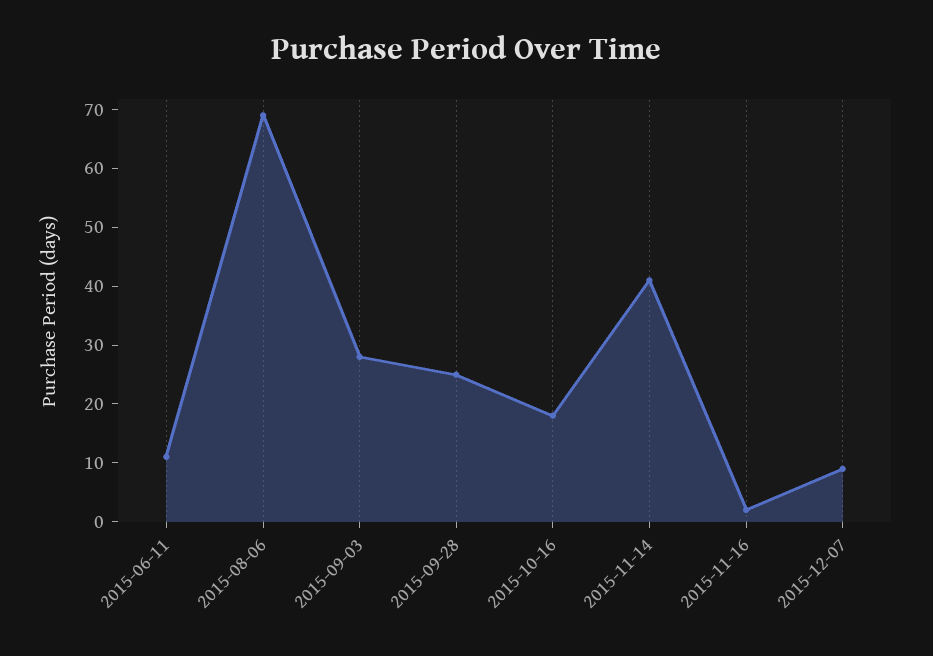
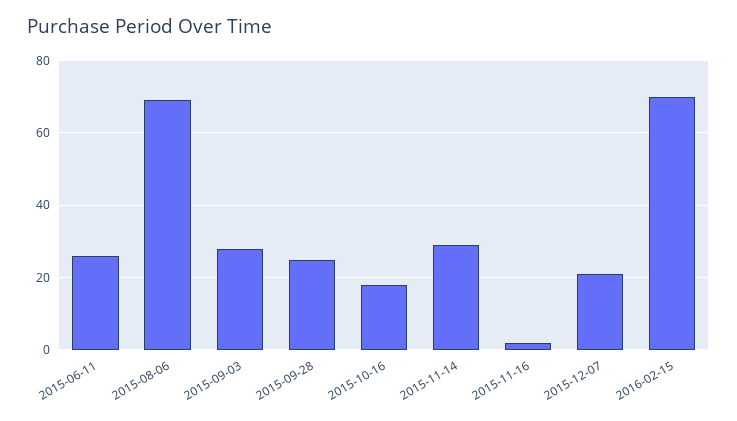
2015-06-11: 10 -> 25
2015-11-14: 40 -> 30
2015-12-07: 10 -> 20
2016-02-15: none -> 70

